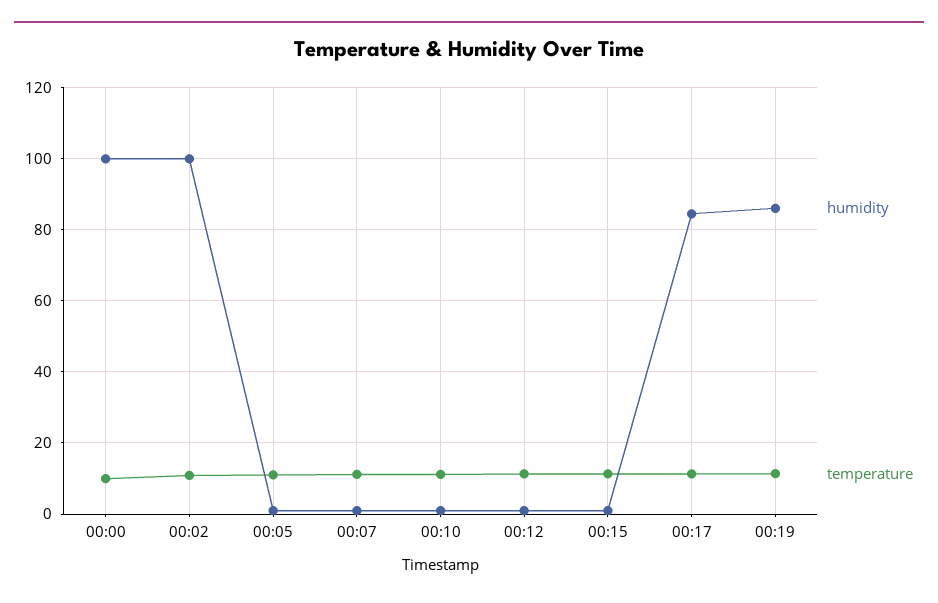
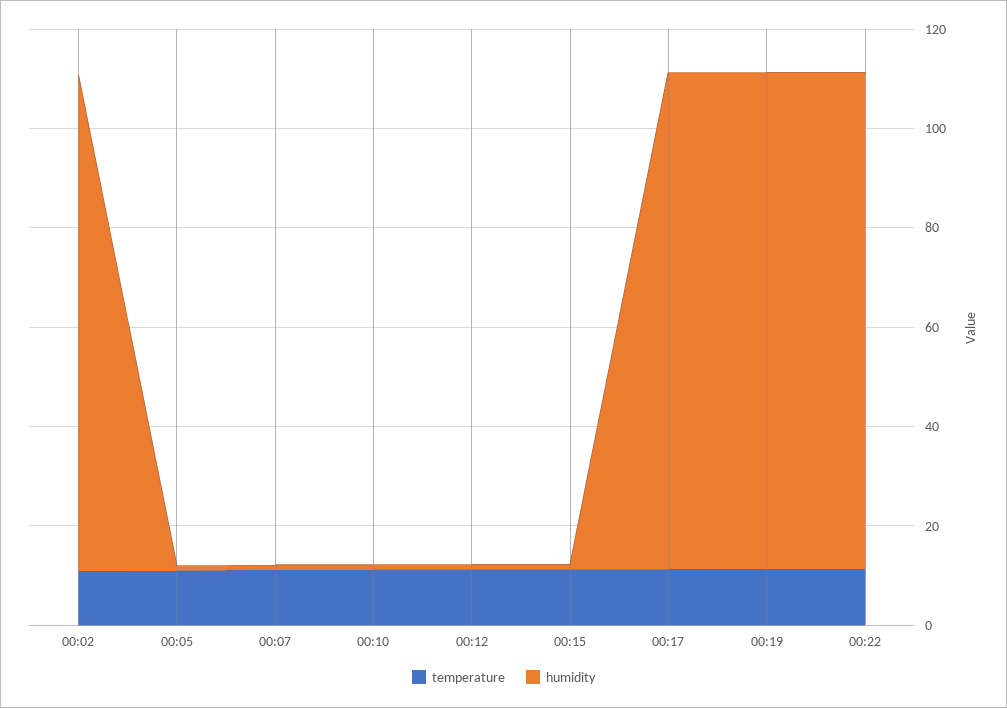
humidity, 00:00: 100 -> none
temperature, 00:00: 10 -> none
humidity, 00:17: 84 -> 100
humidity, 00:19: 86 -> 100
temperature, 00:22: none -> 10
humidity, 00:22: none -> 100

